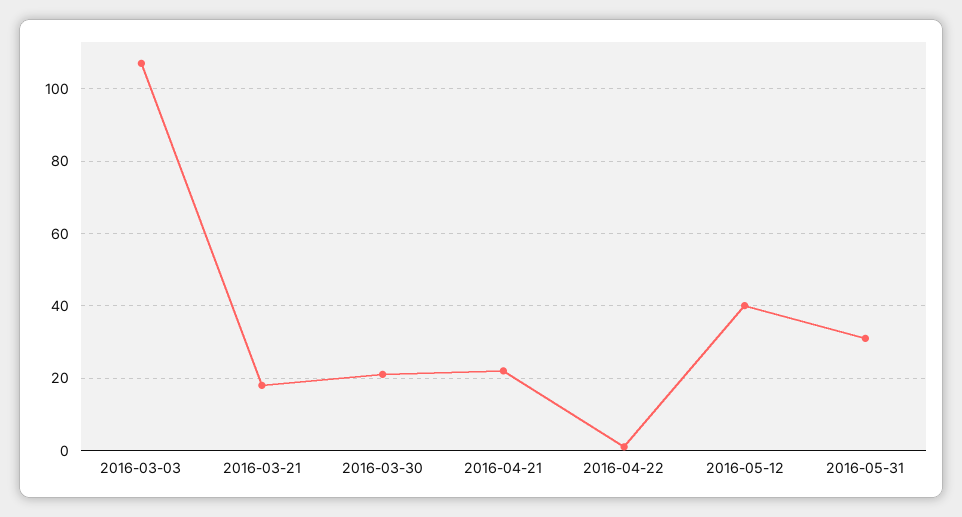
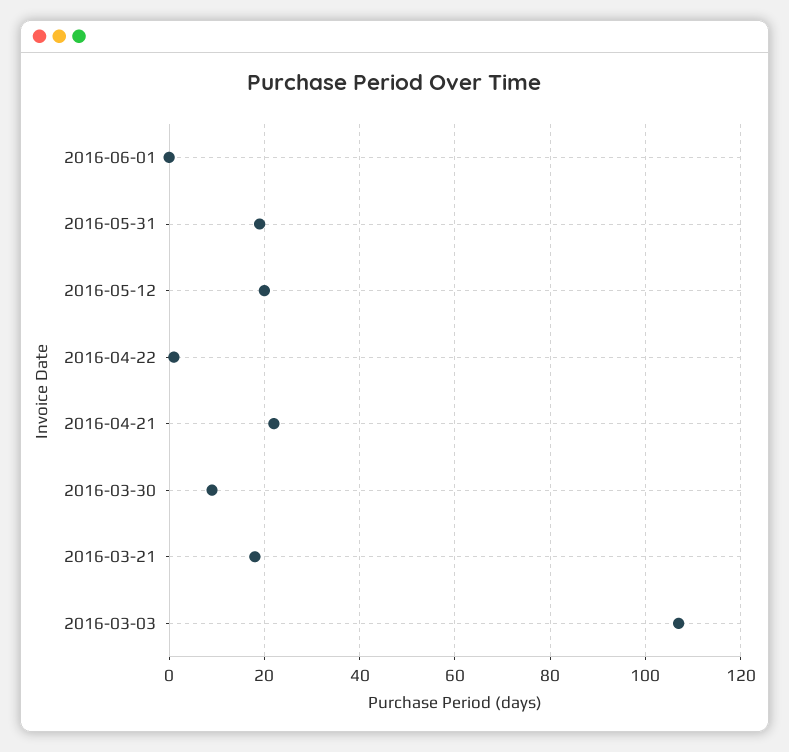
2016-03-30: 20 -> 10
2016-05-12: 40 -> 20
2016-05-31: 30 -> 20
2016-06-01: none -> 0

